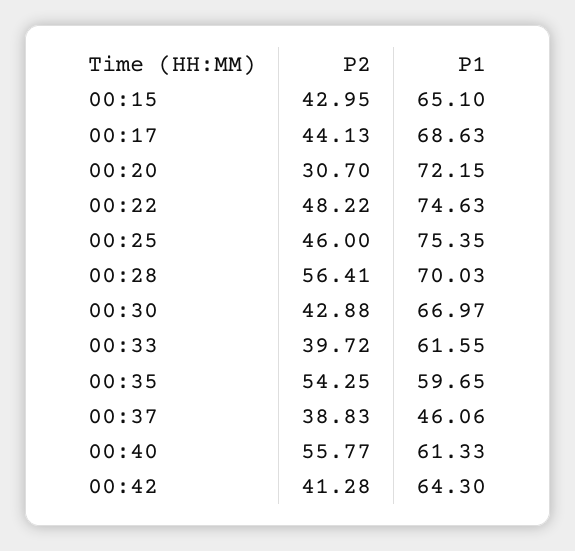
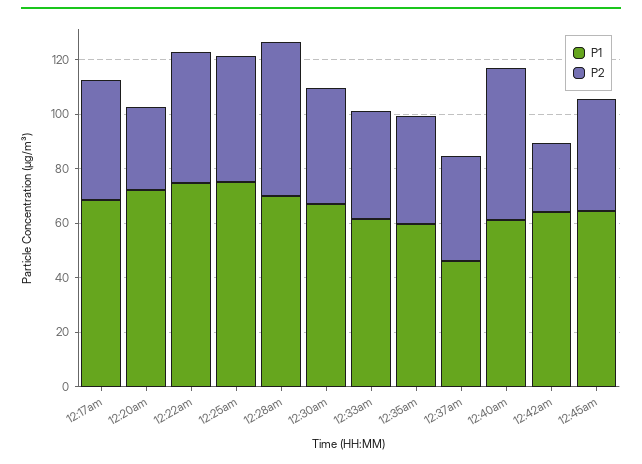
P2, 00:15: 42.95 -> none
P1, 00:15: 65.1 -> none
P2, 00:35: 54.25 -> 40
P2, 00:42: 41.28 -> 25
P1, 12:45am: none -> 65
P2, 12:45am: none -> 40

